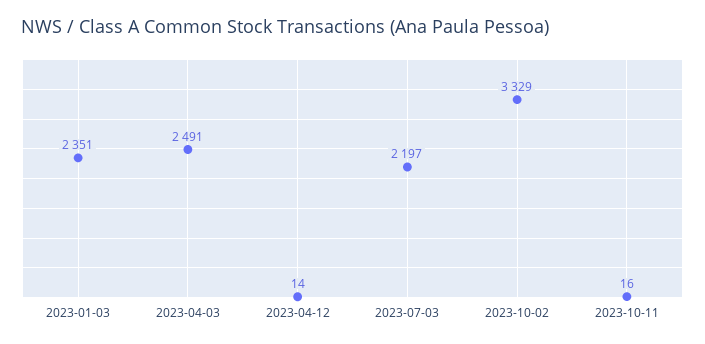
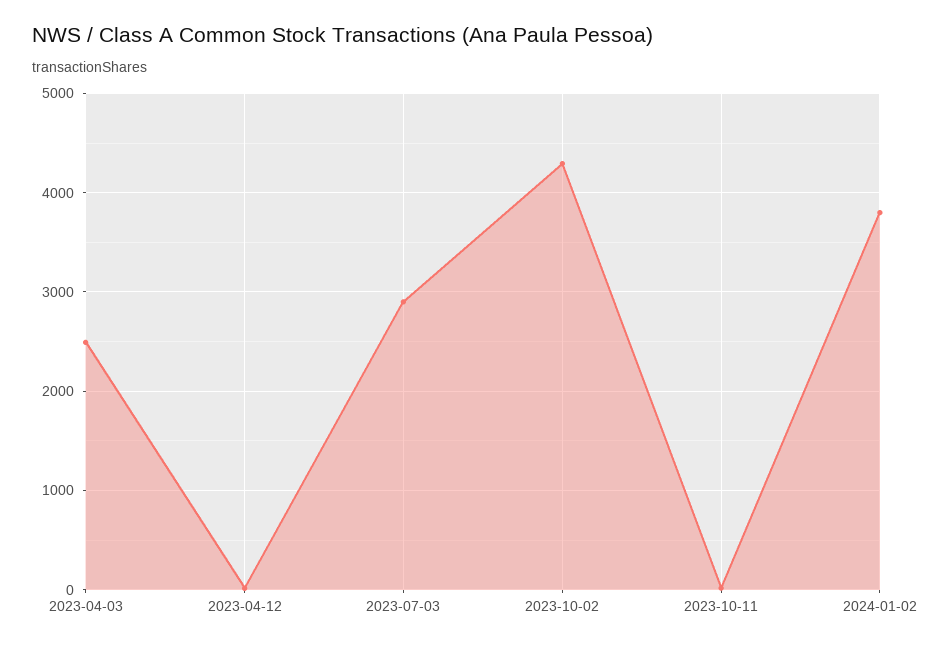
2023-01-03: 2351 -> none
2023-07-03: 2197 -> 2900
2023-10-02: 3329 -> 4300
2024-01-02: none -> 3800

